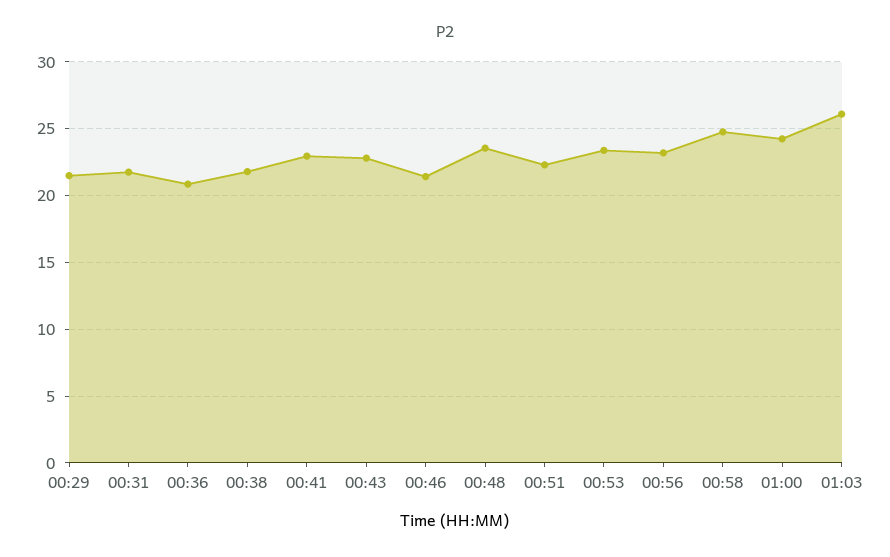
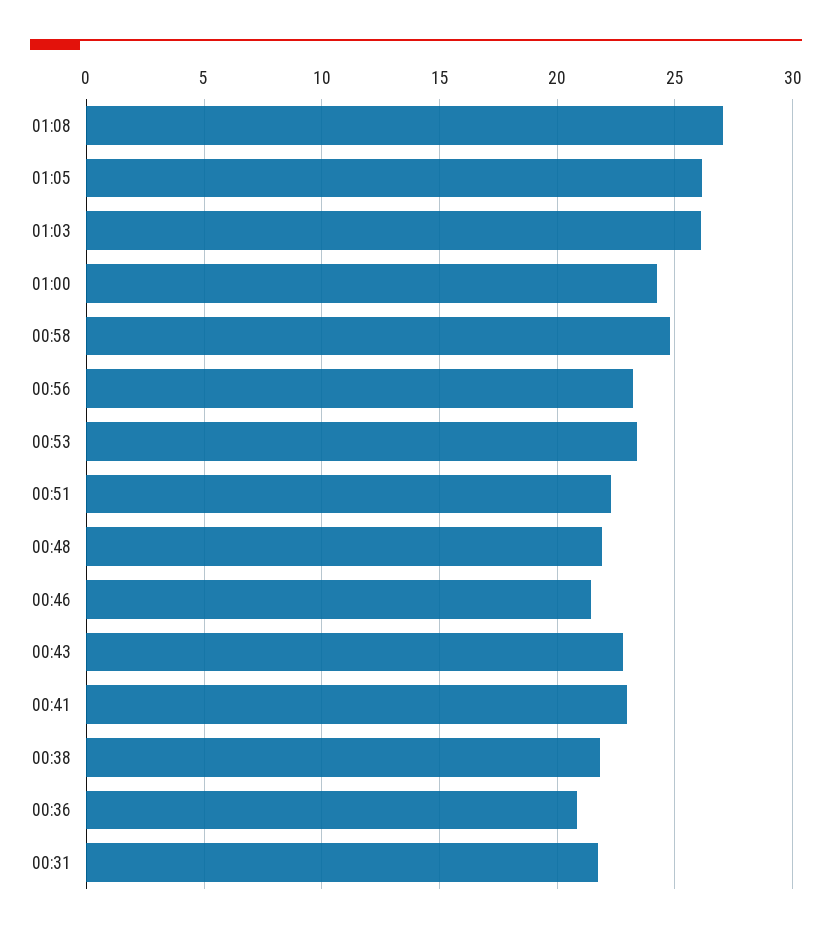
00:29: 21.5 -> none
00:48: 23.5 -> 22
01:08: none -> 27
01:05: none -> 26

